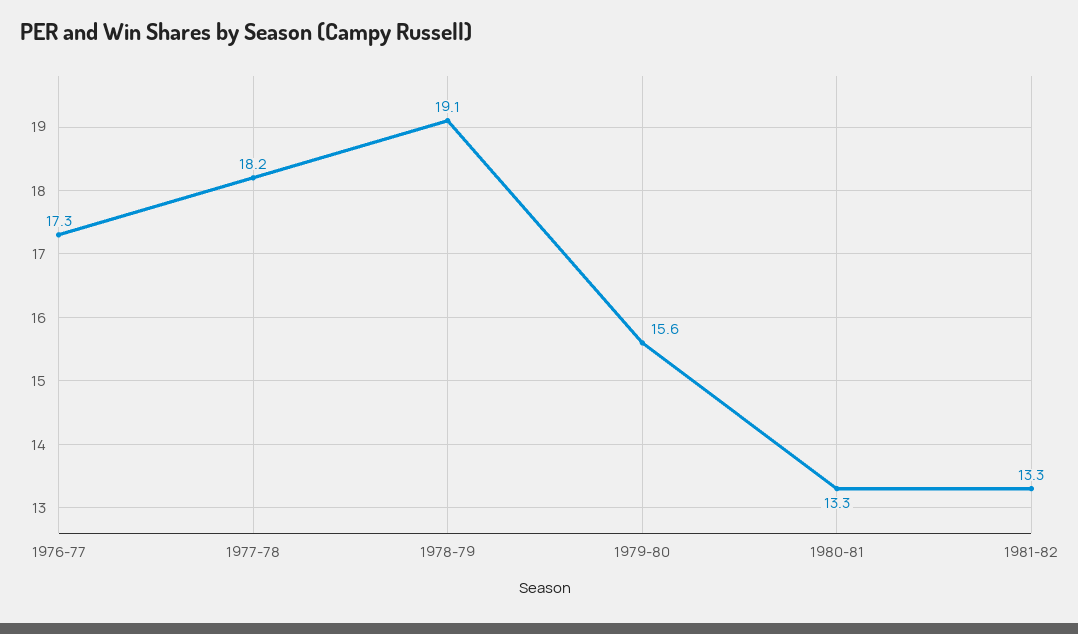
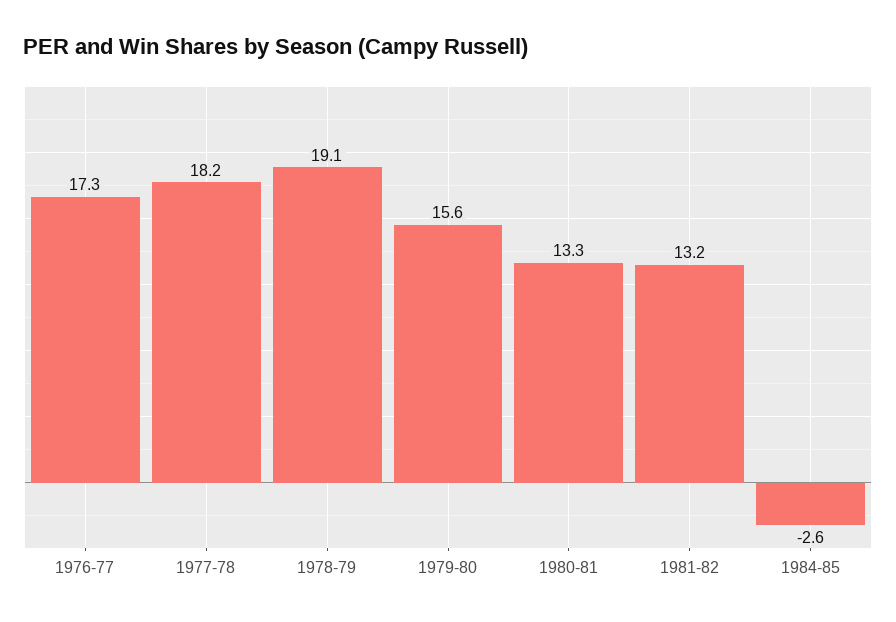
1981-82: 13.3 -> 13.2
1984-85: none -> -2.6

